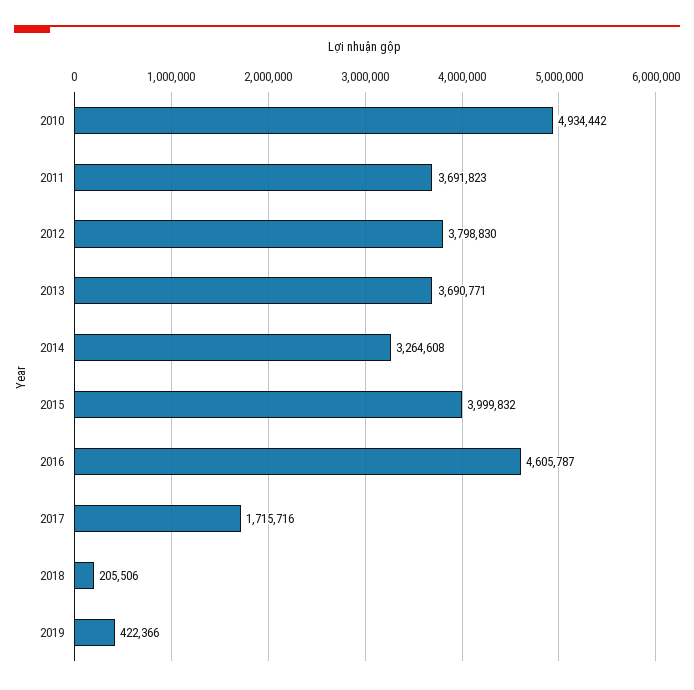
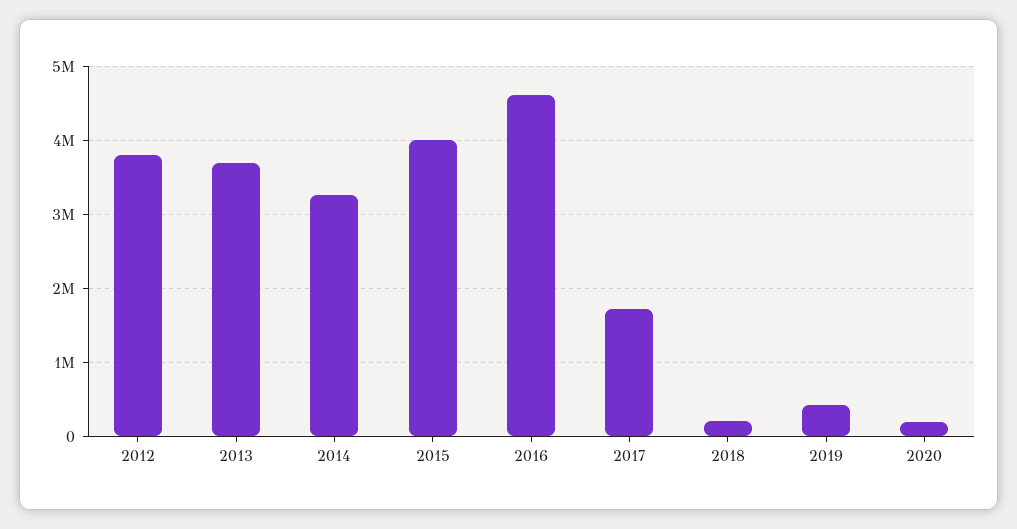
2010: 4934442 -> none
2011: 3691823 -> none
2020: none -> 200000

